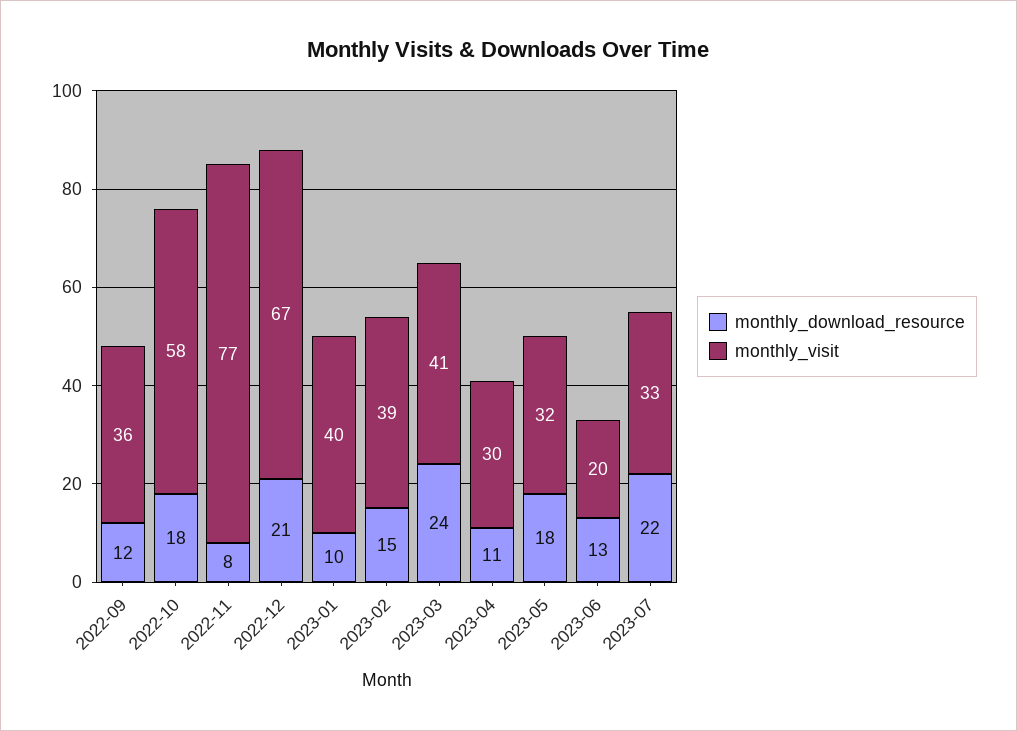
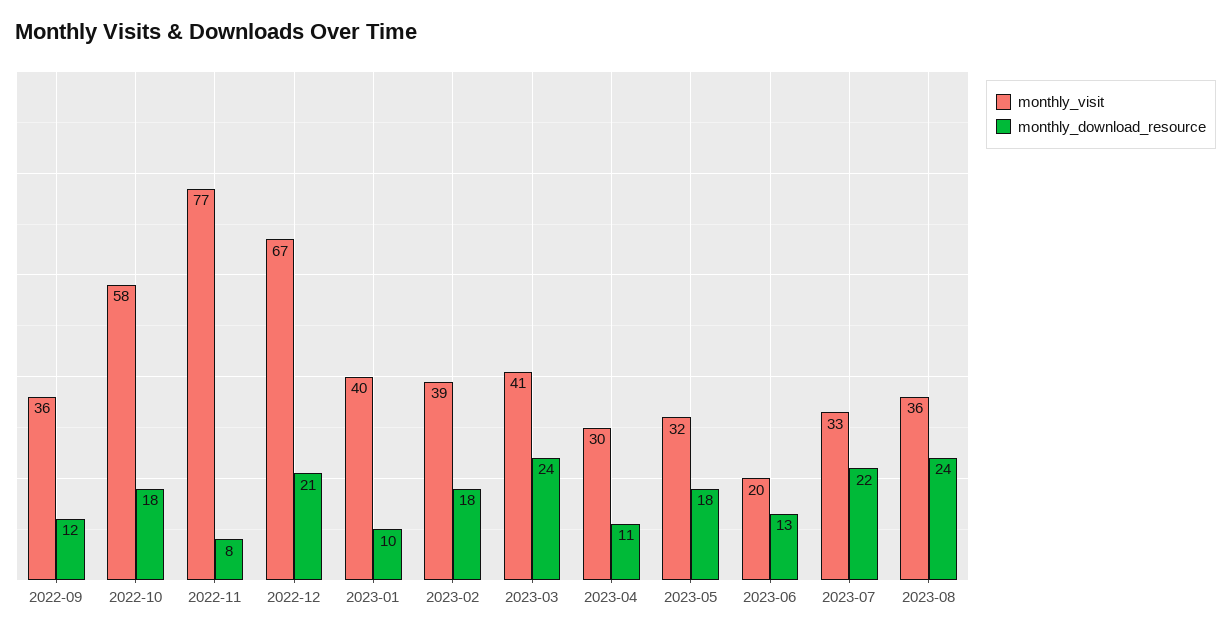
monthly_download_resource, 2023-02: 15 -> 18
monthly_visit, 2023-08: none -> 36
monthly_download_resource, 2023-08: none -> 24

